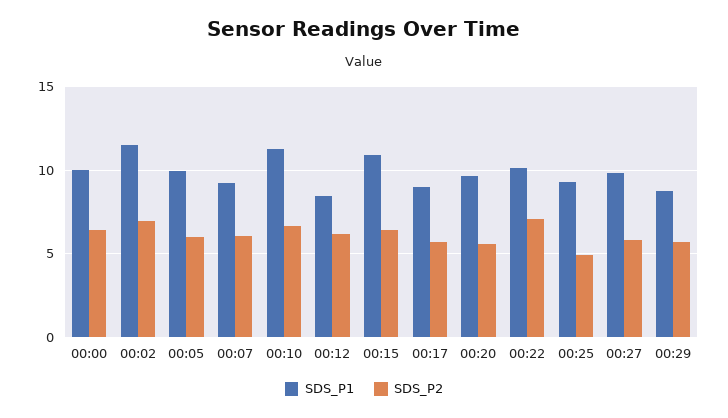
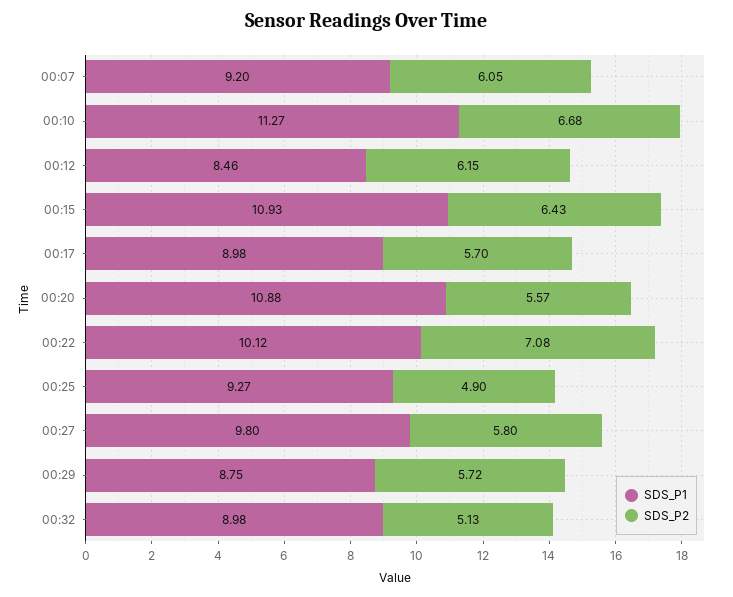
SDS_P1, 00:00: 10 -> none
SDS_P2, 00:00: 6.5 -> none
SDS_P1, 00:02: 11.5 -> none
SDS_P2, 00:02: 7 -> none
SDS_P1, 00:05: 10 -> none
SDS_P2, 00:05: 6 -> none
SDS_P1, 00:20: 9.5 -> 10.88
SDS_P1, 00:32: none -> 8.98
SDS_P2, 00:32: none -> 5.13

